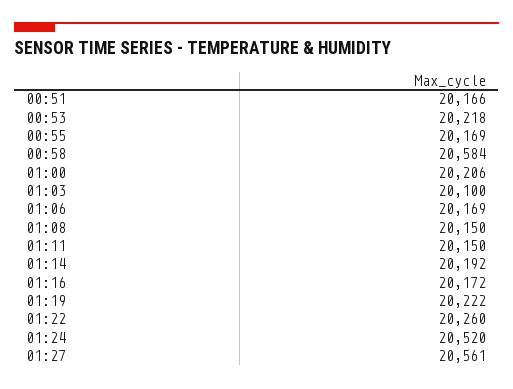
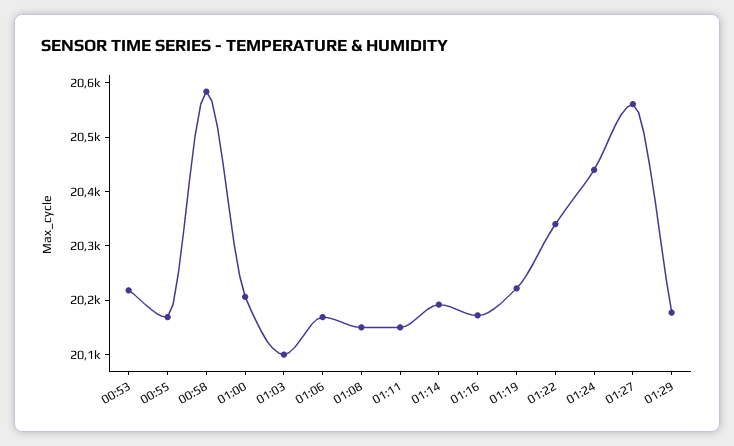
00:51: 20166 -> none
01:22: 20260 -> 20340
01:24: 20520 -> 20440
01:29: none -> 20180

